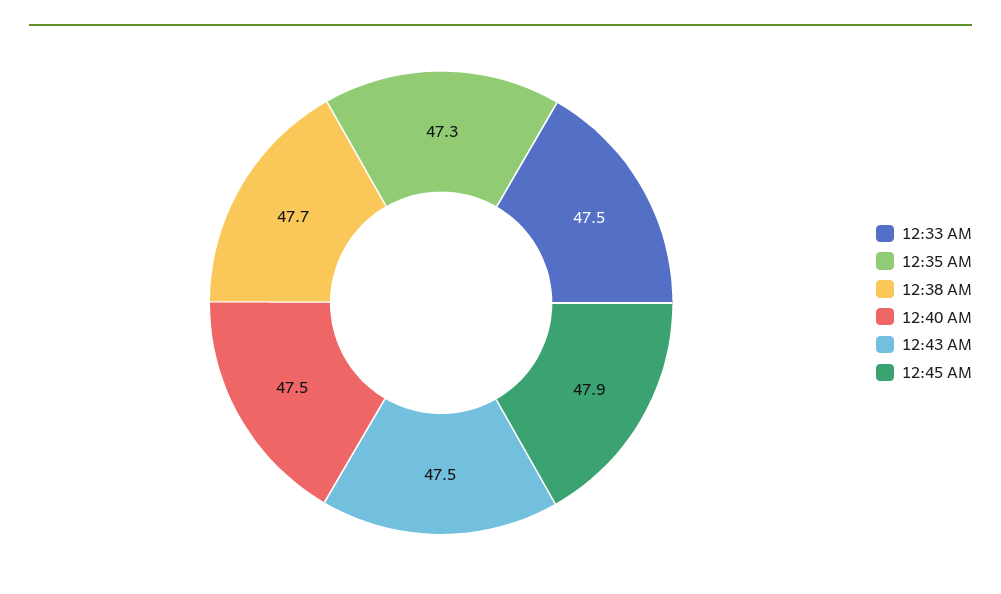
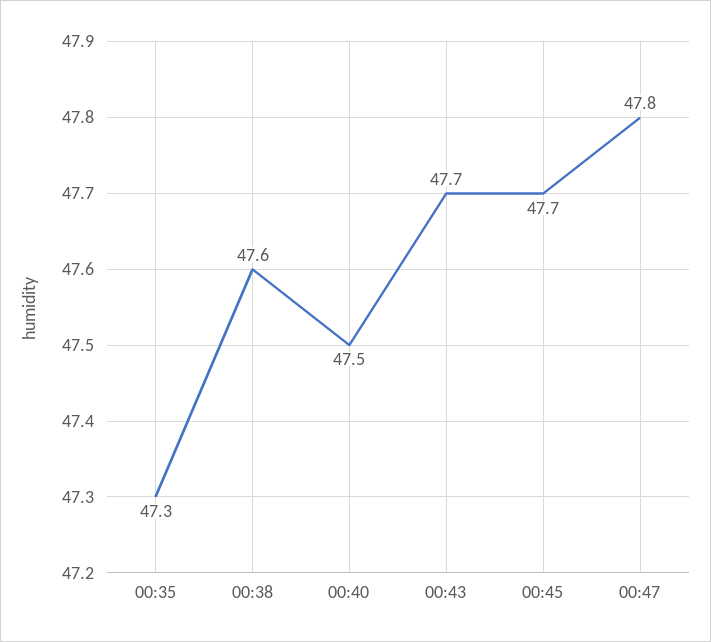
12:33 AM: 47.5 -> none
12:38 AM: 47.7 -> 47.6
12:43 AM: 47.5 -> 47.7
12:45 AM: 47.9 -> 47.7
00:47: none -> 47.8

